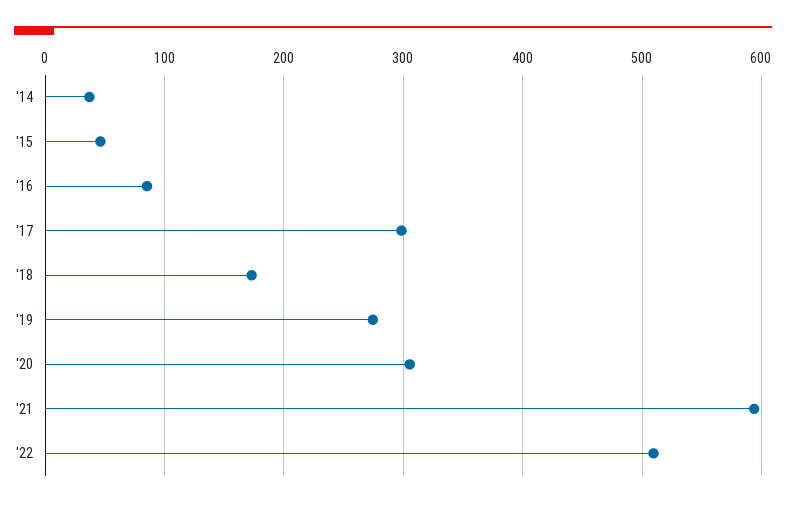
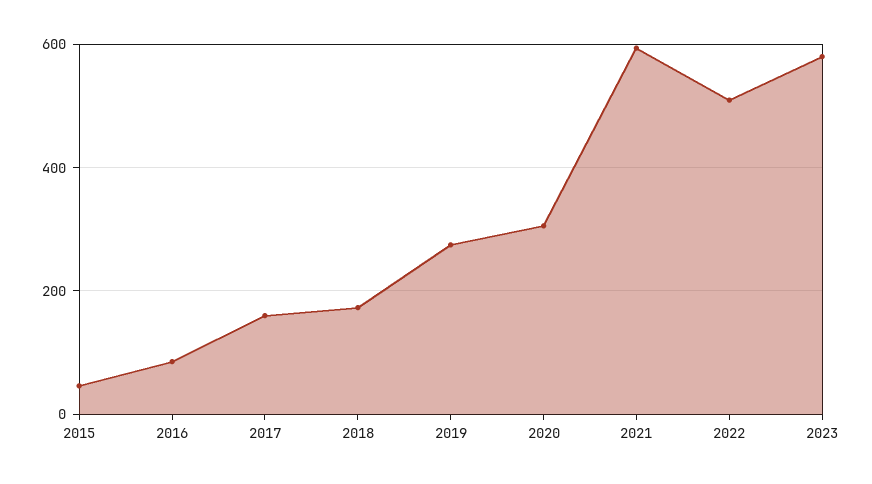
'14: 40 -> none
'17: 300 -> 160
2023: none -> 580

